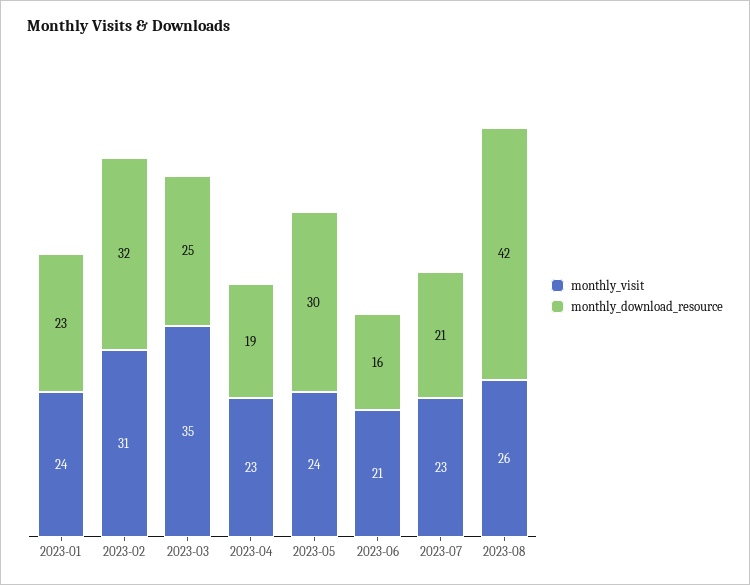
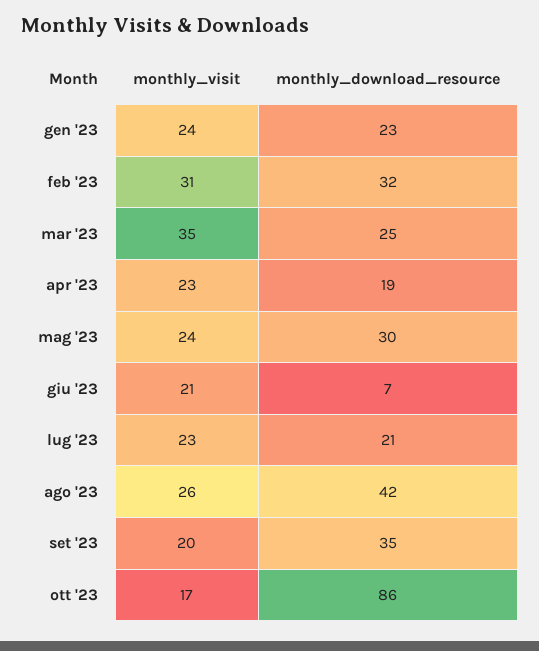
monthly_download_resource, 2023-06: 16 -> 7
monthly_visit, set '23: none -> 20
monthly_download_resource, set '23: none -> 35
monthly_visit, ott '23: none -> 17
monthly_download_resource, ott '23: none -> 86

